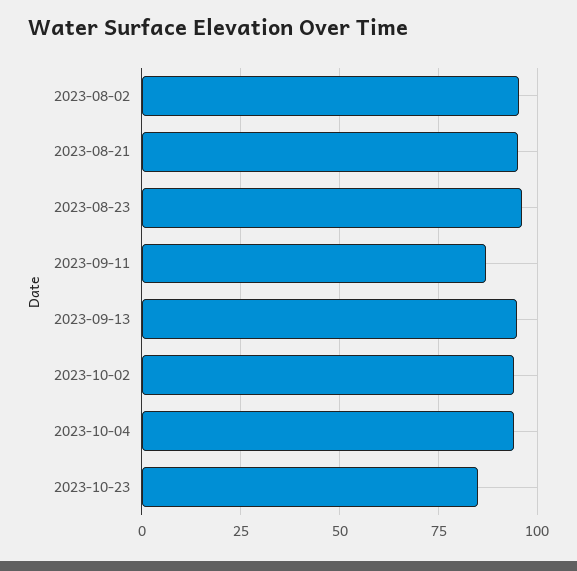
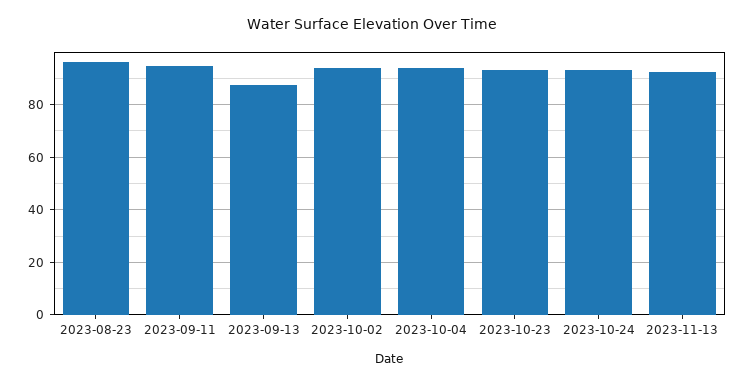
2023-08-02: 95 -> none
2023-08-21: 95 -> none
2023-09-11: 87.5 -> 95
2023-09-13: 95 -> 87.5
2023-10-23: 85 -> 92.5
2023-10-24: none -> 92.5
2023-11-13: none -> 92.5

